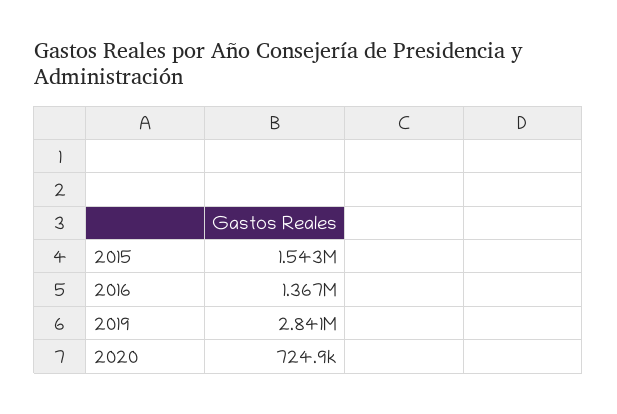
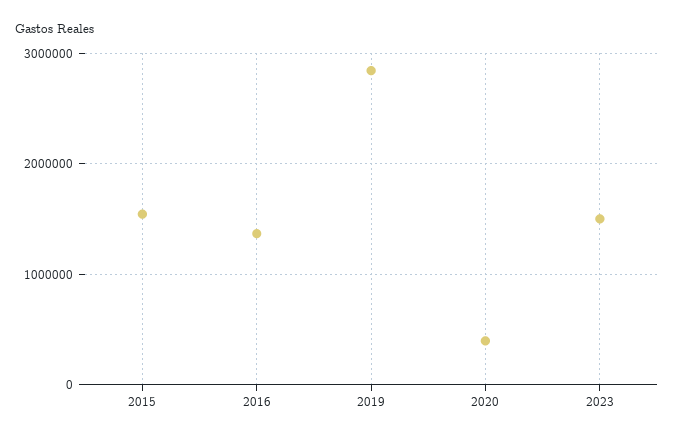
2020: 724900 -> 400000
2023: none -> 1500000

